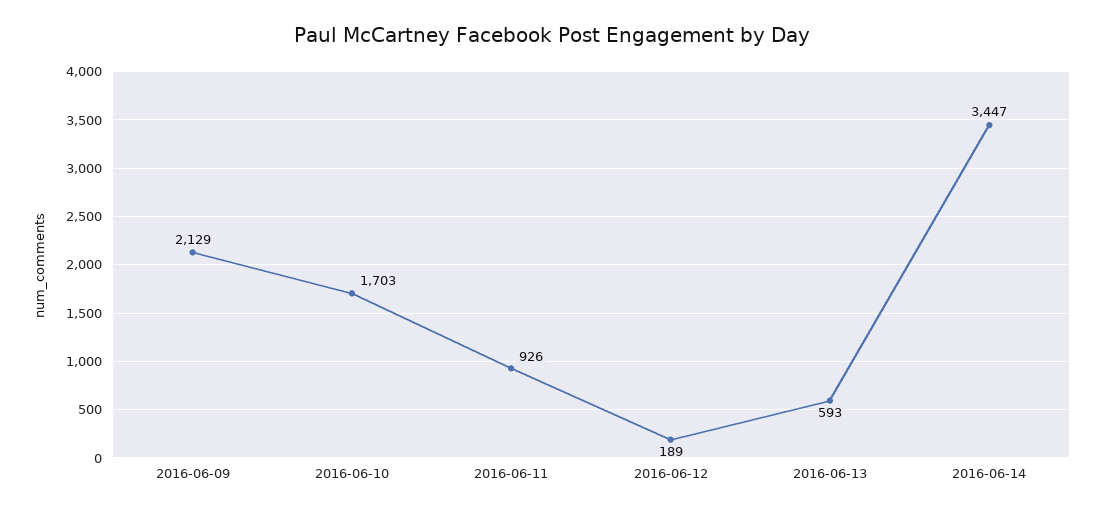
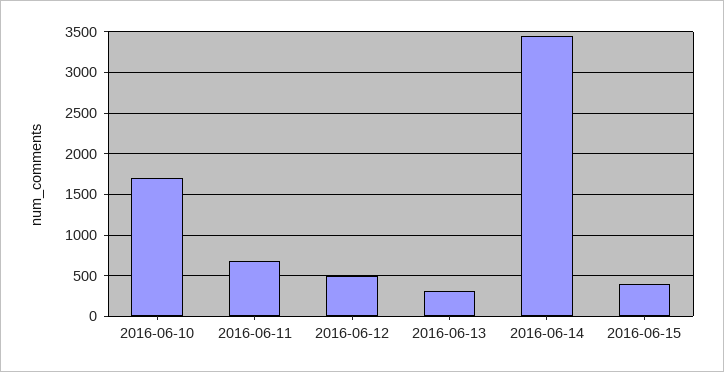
2016-06-09: 2129 -> none
2016-06-11: 926 -> 700
2016-06-12: 189 -> 500
2016-06-13: 593 -> 300
2016-06-15: none -> 400

